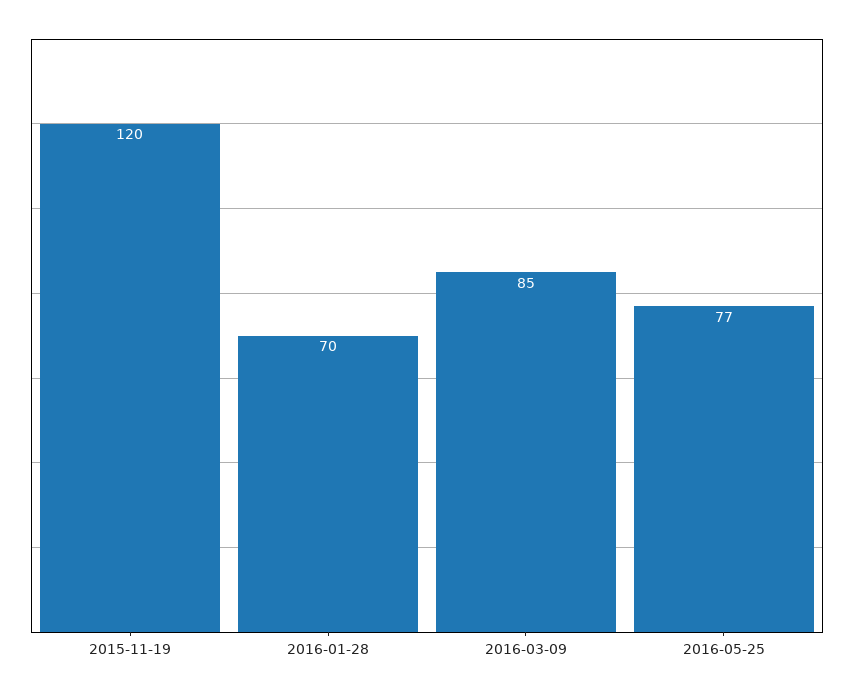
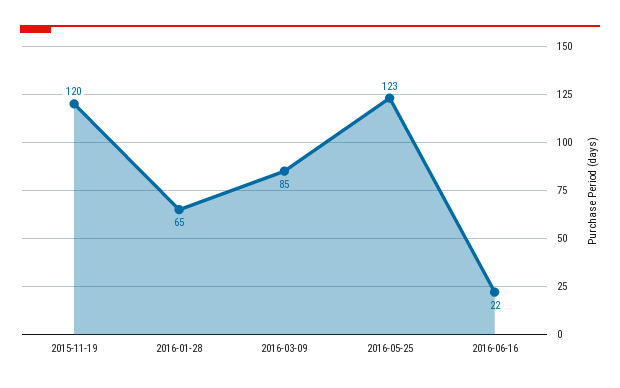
2016-01-28: 70 -> 65
2016-05-25: 77 -> 123
2016-06-16: none -> 22

